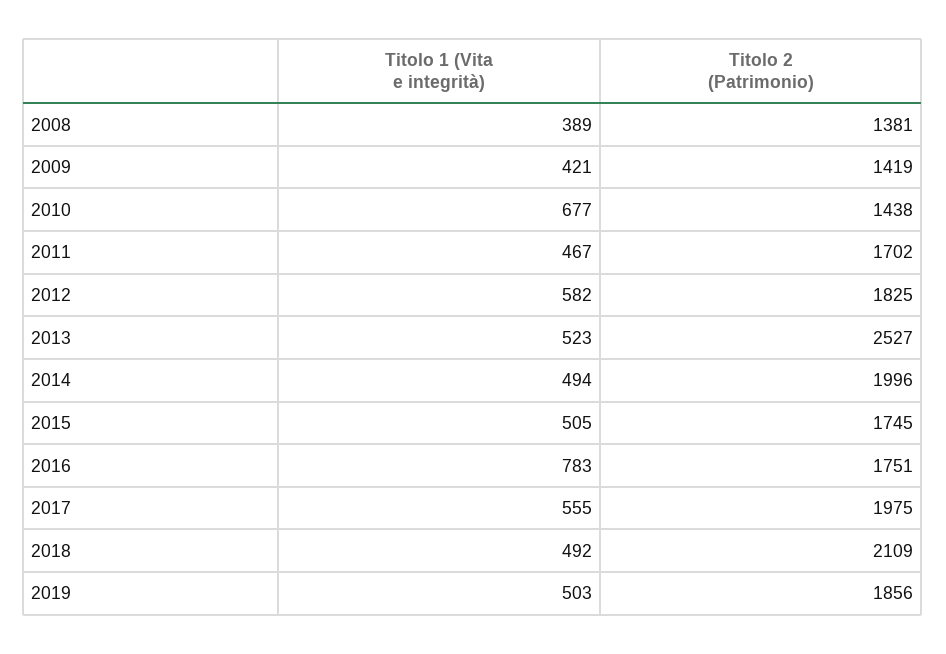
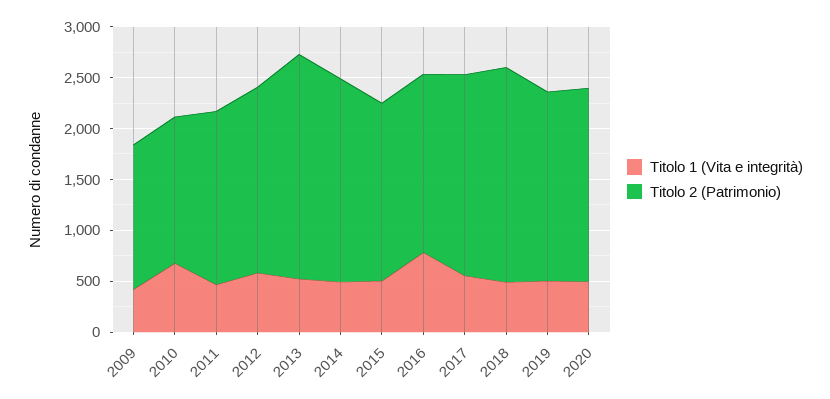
Titolo 1 (Vita e integrità), 2008: 389 -> none
Titolo 2 (Patrimonio), 2008: 1381 -> none
Titolo 2 (Patrimonio), 2013: 2527 -> 2200
Titolo 1 (Vita e integrità), 2020: none -> 500
Titolo 2 (Patrimonio), 2020: none -> 1900

